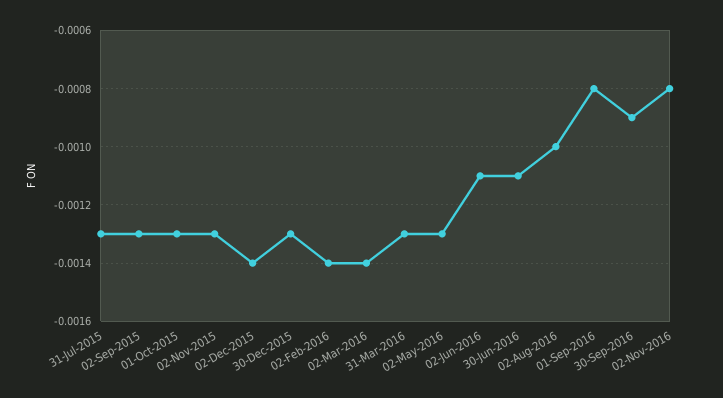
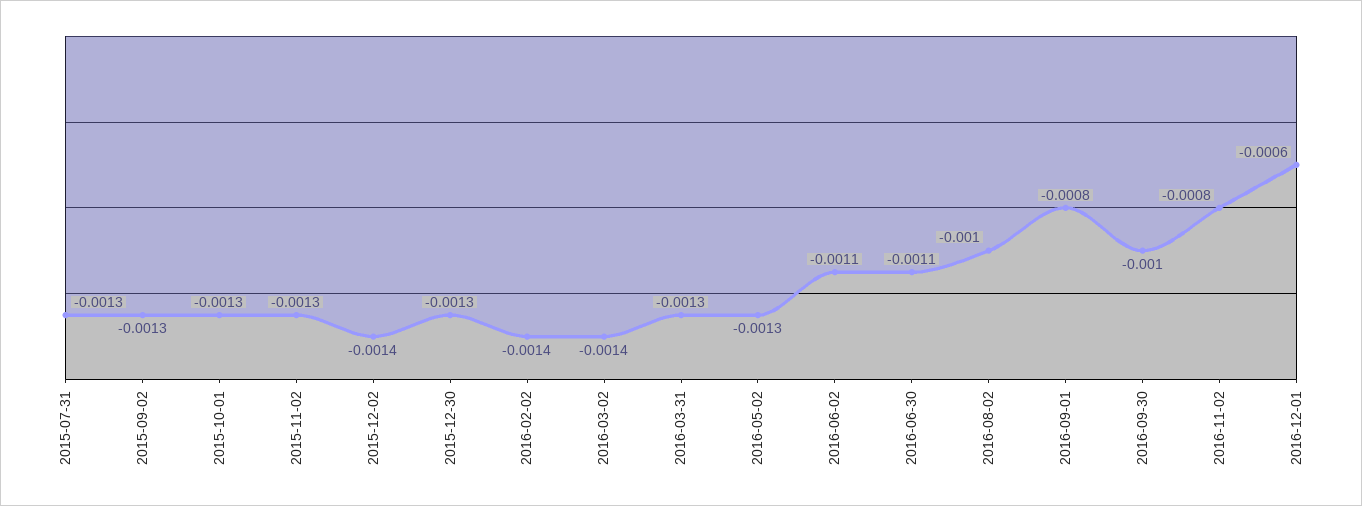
30-Sep-2016: -0.0009 -> -0.001
2016-12-01: none -> -0.0006

